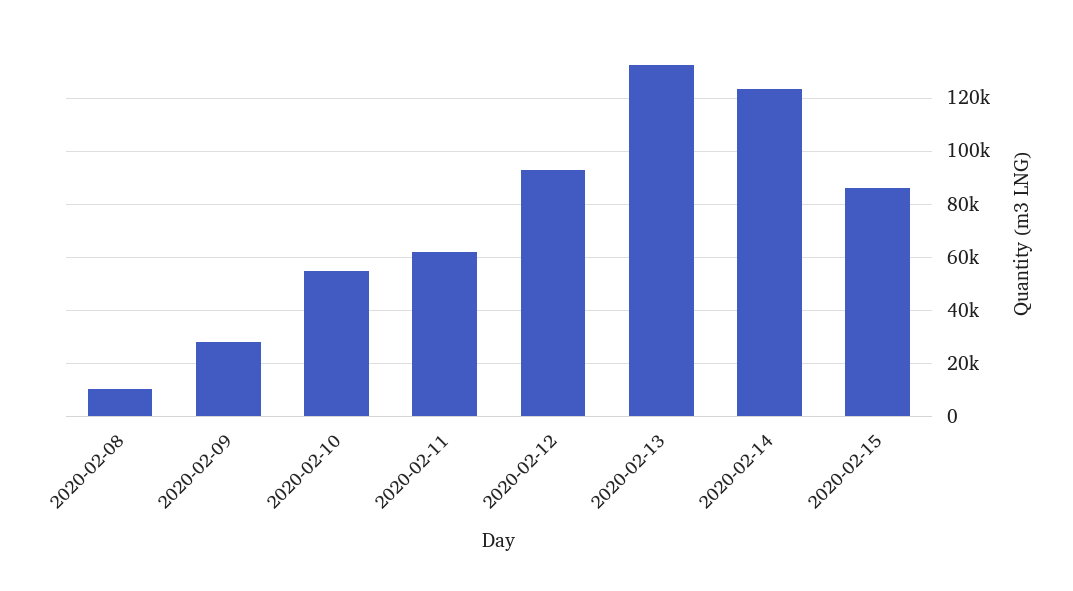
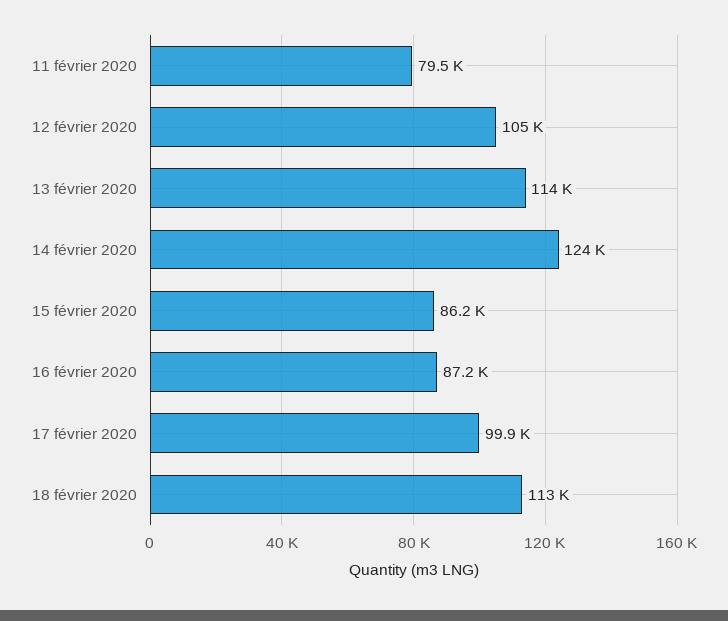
2020-02-08: 10000 -> none
2020-02-09: 27500 -> none
2020-02-10: 55000 -> none
2020-02-11: 62500 -> 79500
2020-02-12: 92500 -> 105000
2020-02-13: 132500 -> 114000
16 février 2020: none -> 87200
17 février 2020: none -> 99900
18 février 2020: none -> 113000

